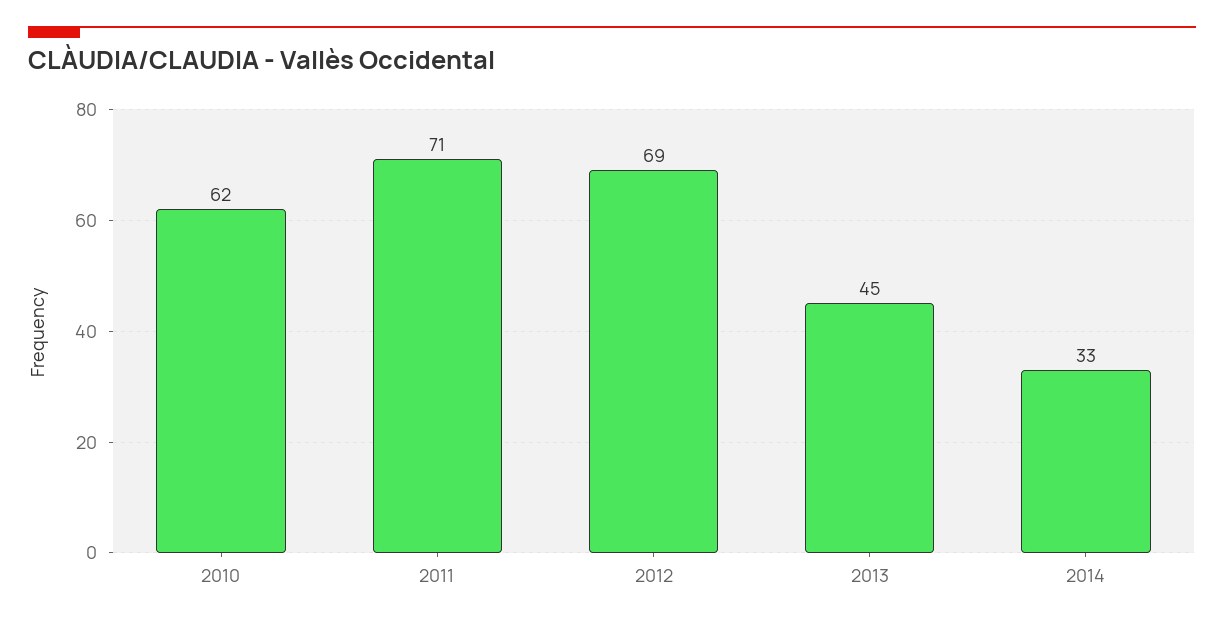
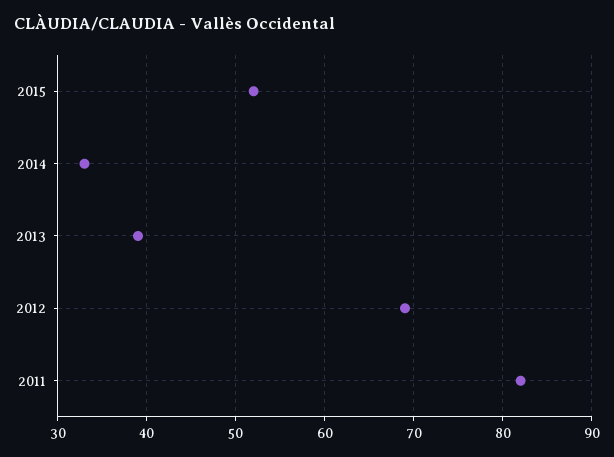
2010: 62 -> none
2011: 71 -> 82
2013: 45 -> 39
2015: none -> 52

